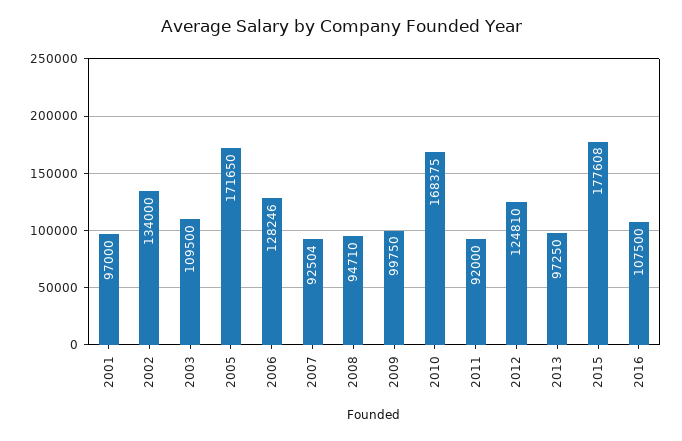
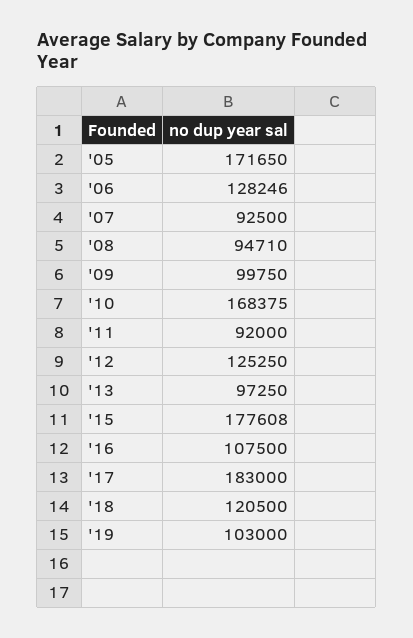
2001: 97000 -> none
2002: 134000 -> none
2003: 109500 -> none
2007: 92504 -> 92500
2012: 124810 -> 125250
'17: none -> 183000
'18: none -> 120500
'19: none -> 103000

